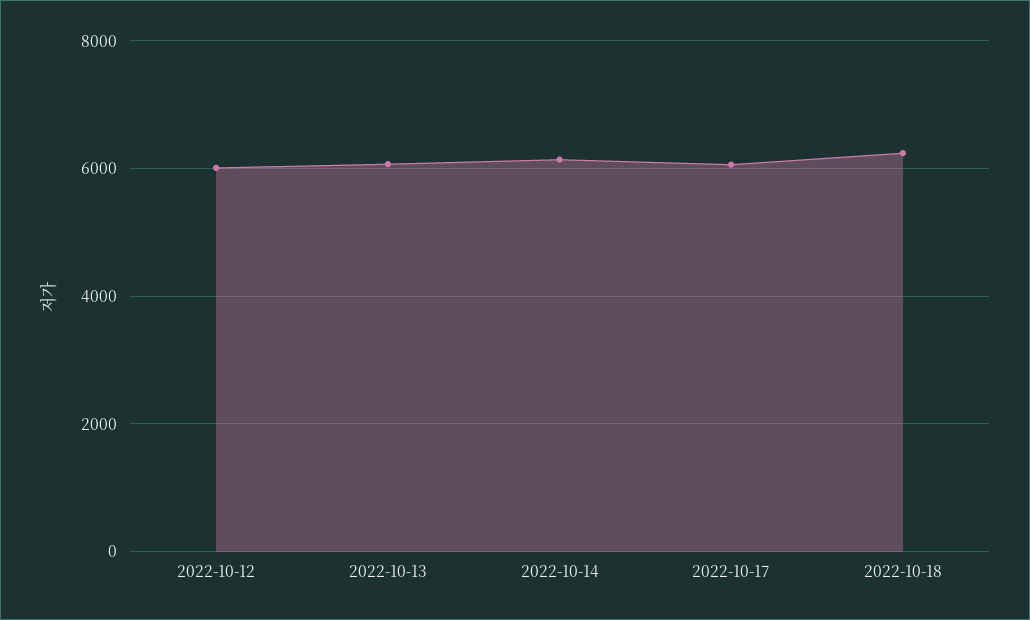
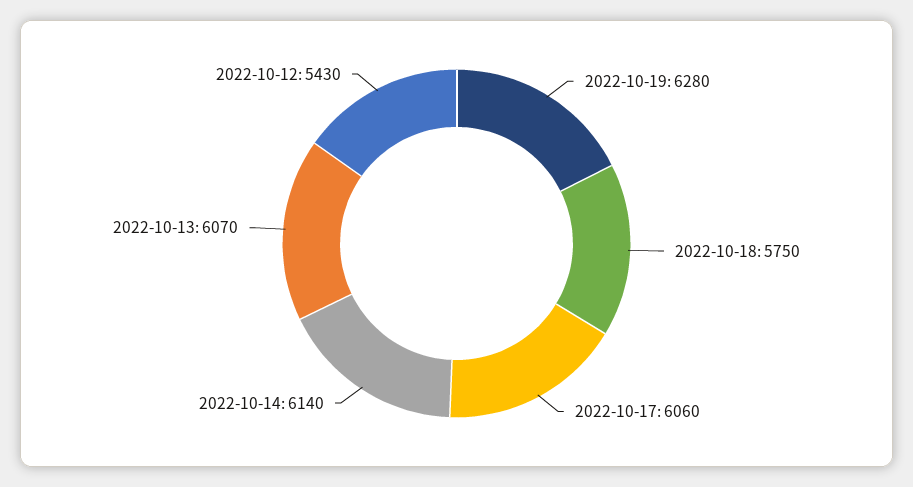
2022-10-12: 6000 -> 5430
2022-10-18: 6200 -> 5750
2022-10-19: none -> 6280

